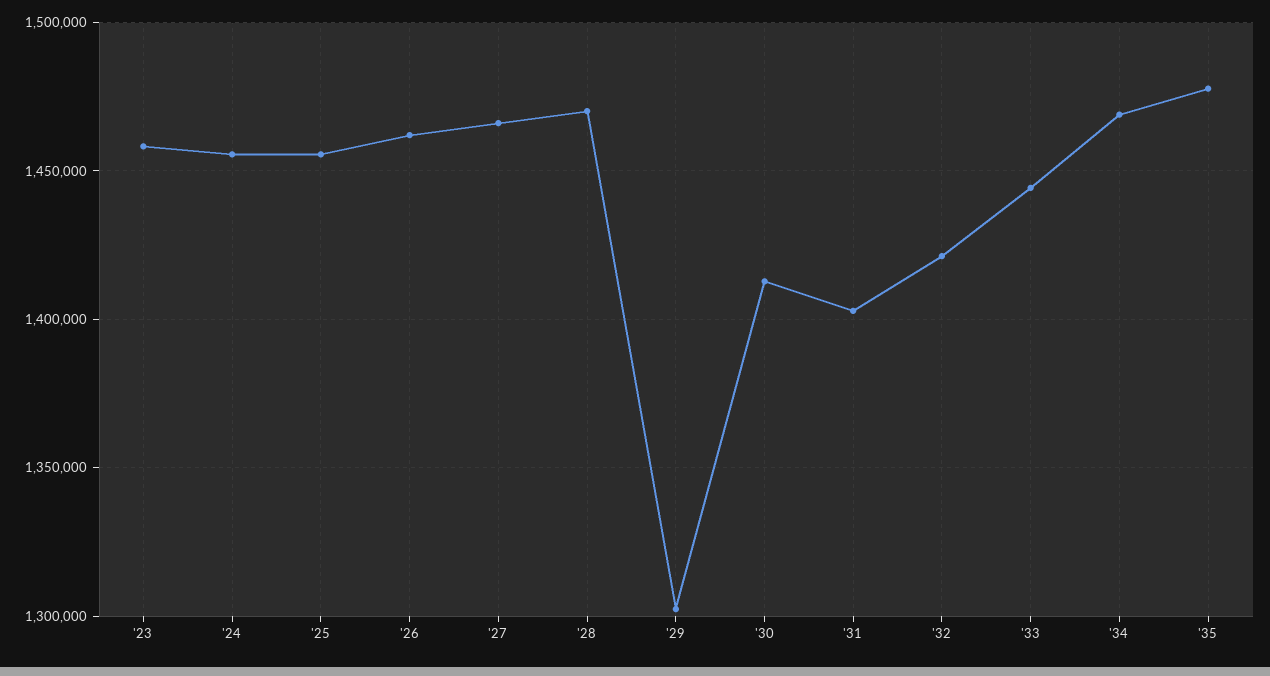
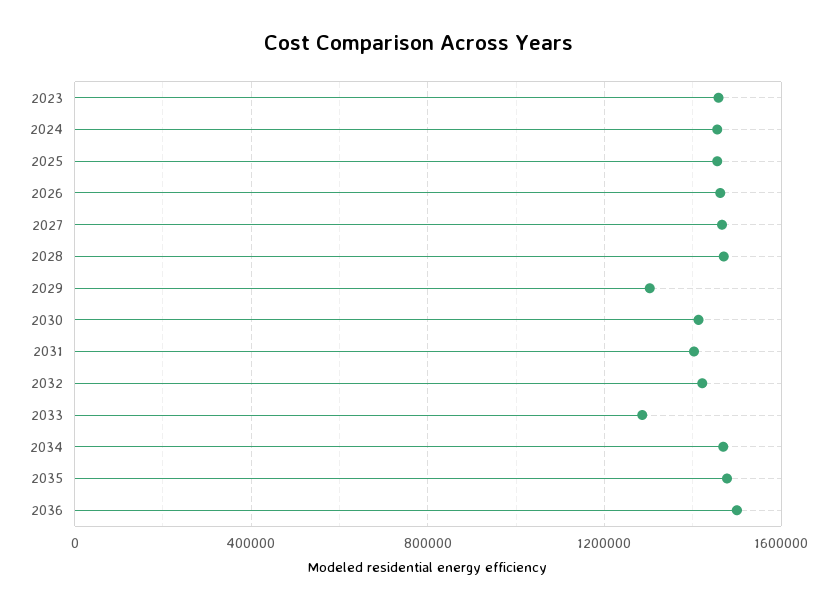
'33: 1445000 -> 1300000
2036: none -> 1500000

